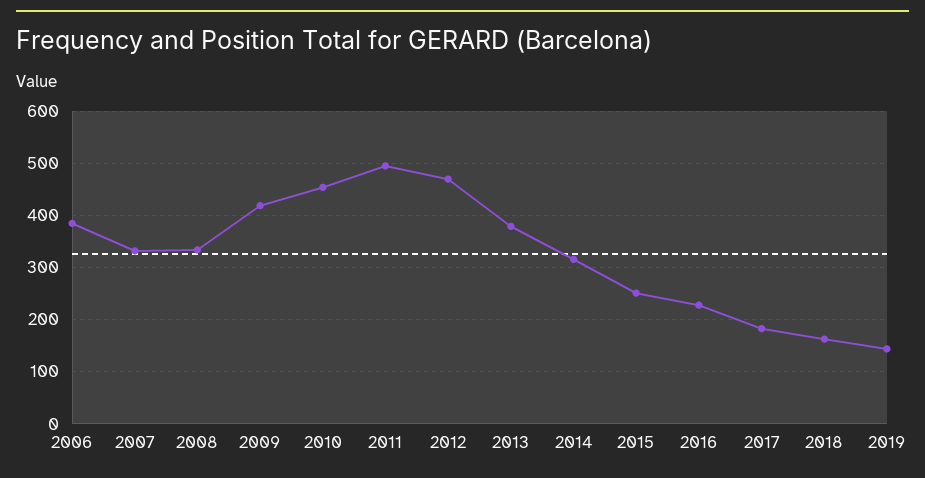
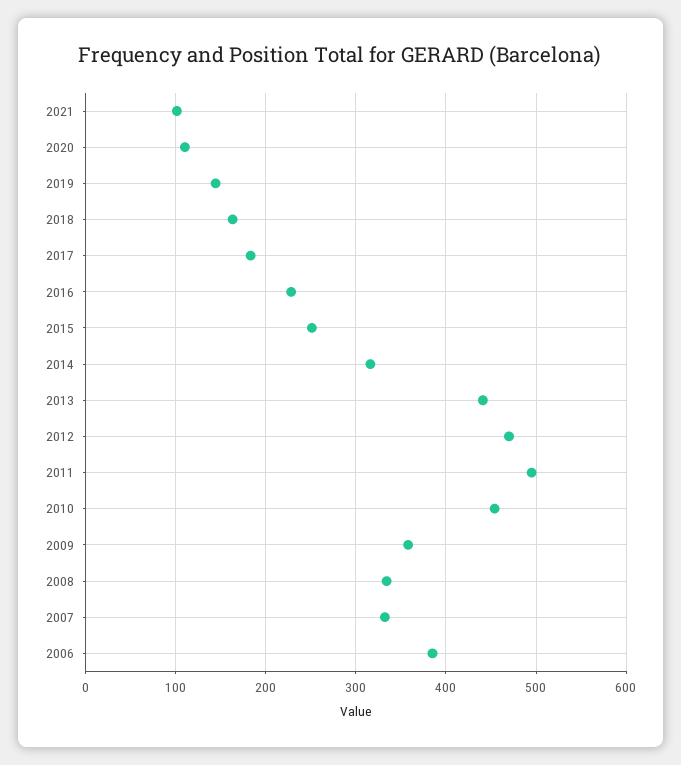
2009: 420 -> 360
2013: 380 -> 440
2021: none -> 100
2020: none -> 110

